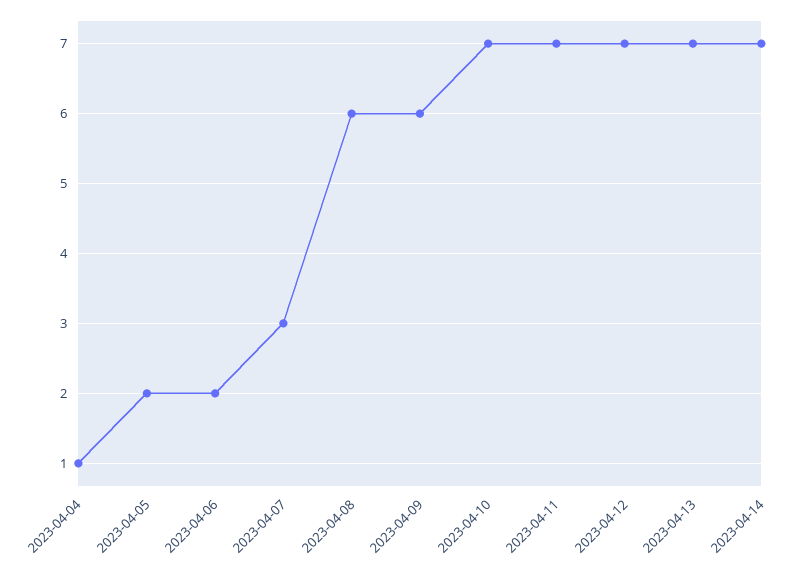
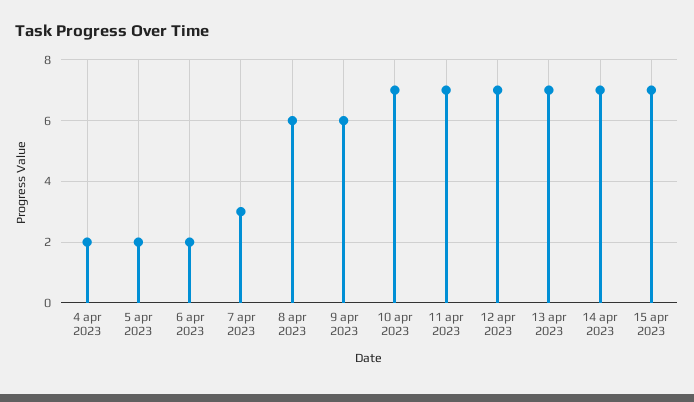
2023-04-04: 1 -> 2
15 apr 2023: none -> 7

